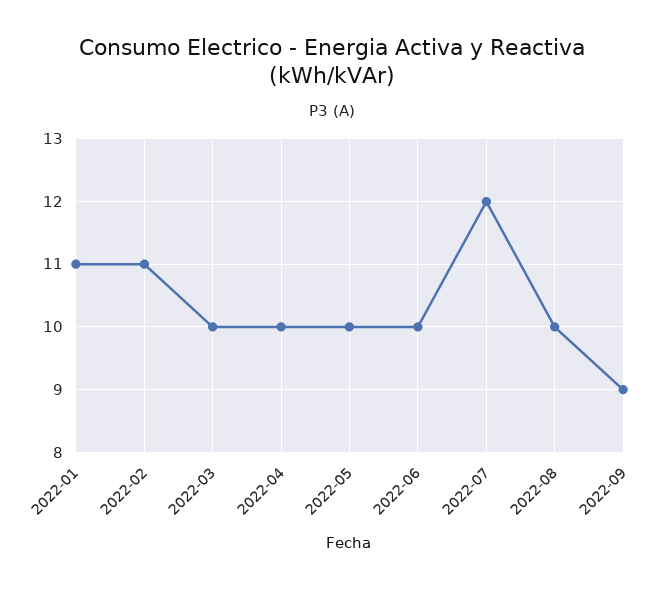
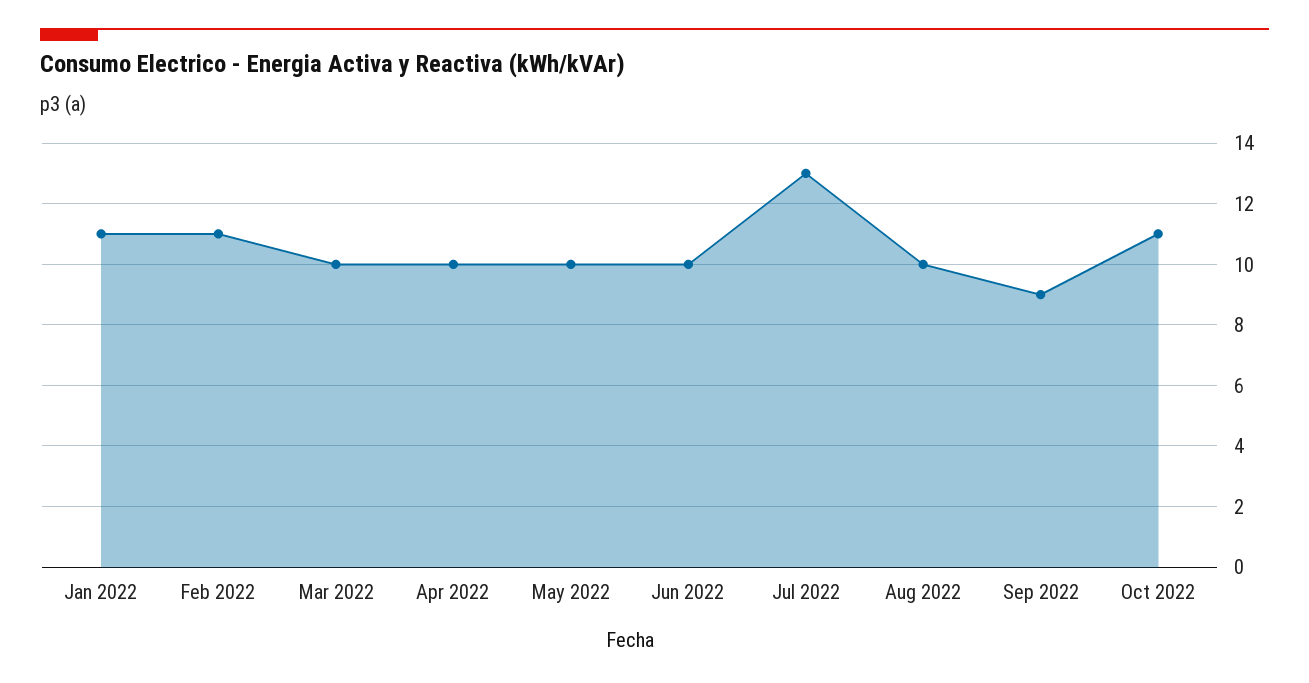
2022-07: 12 -> 13
Oct 2022: none -> 11

